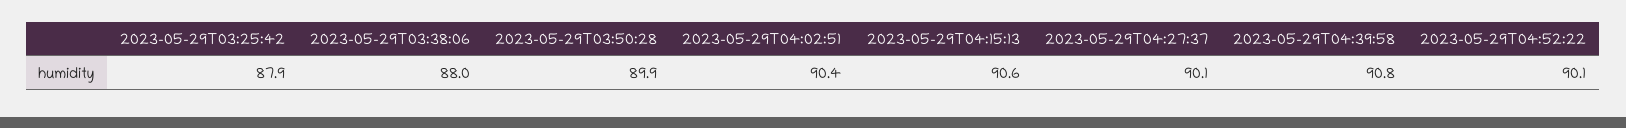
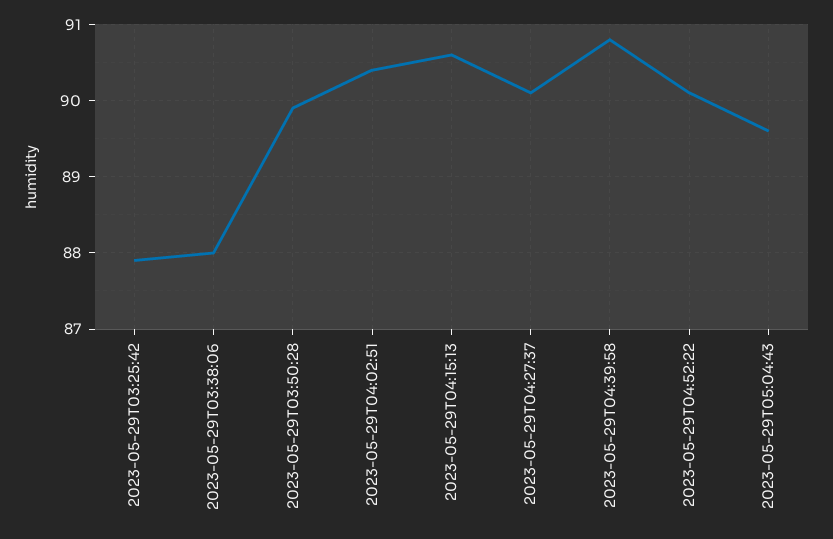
2023-05-29T05:04:43: none -> 89.6

